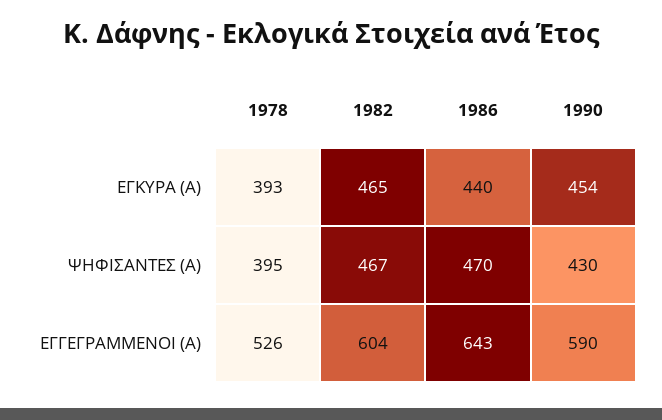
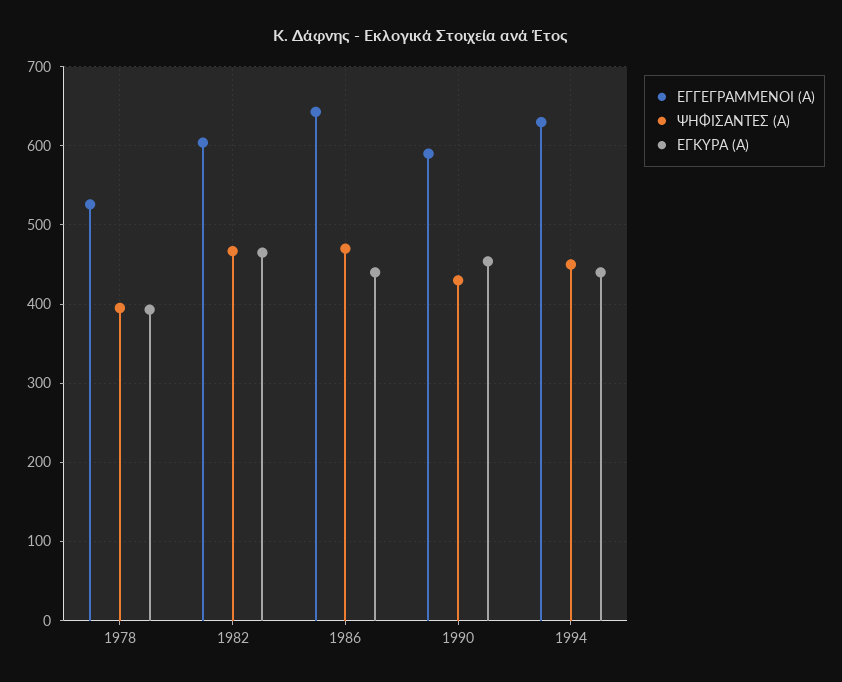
ΕΓΓΕΓΡΑΜΜΕΝΟΙ (Α), 1994: none -> 630
ΨΗΦΙΣΑΝΤΕΣ (Α), 1994: none -> 450
ΕΓΚΥΡΑ (Α), 1994: none -> 440

